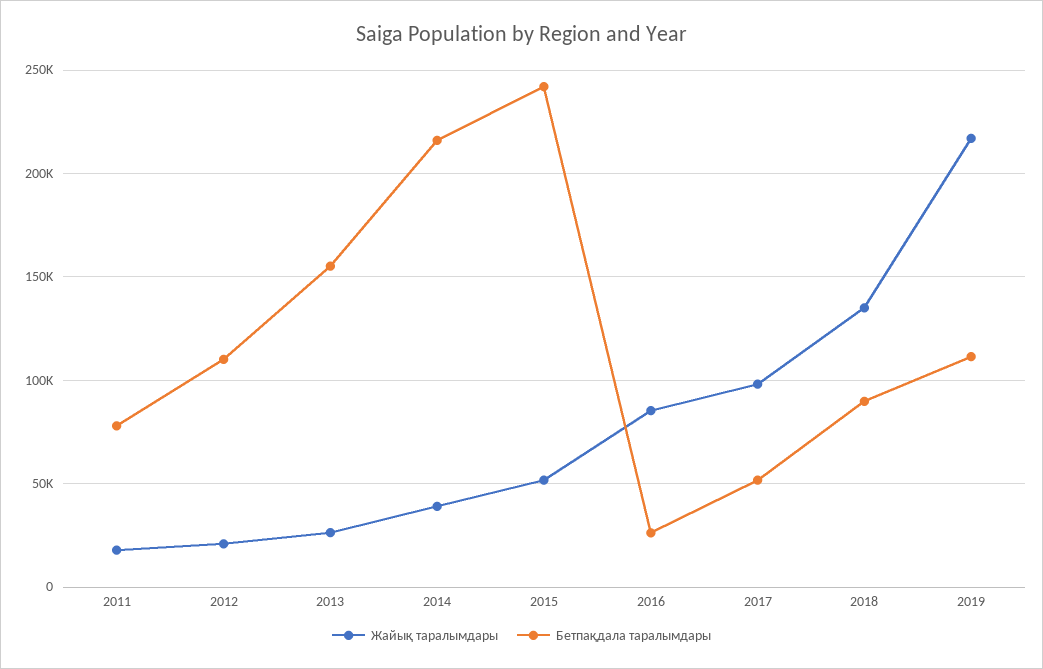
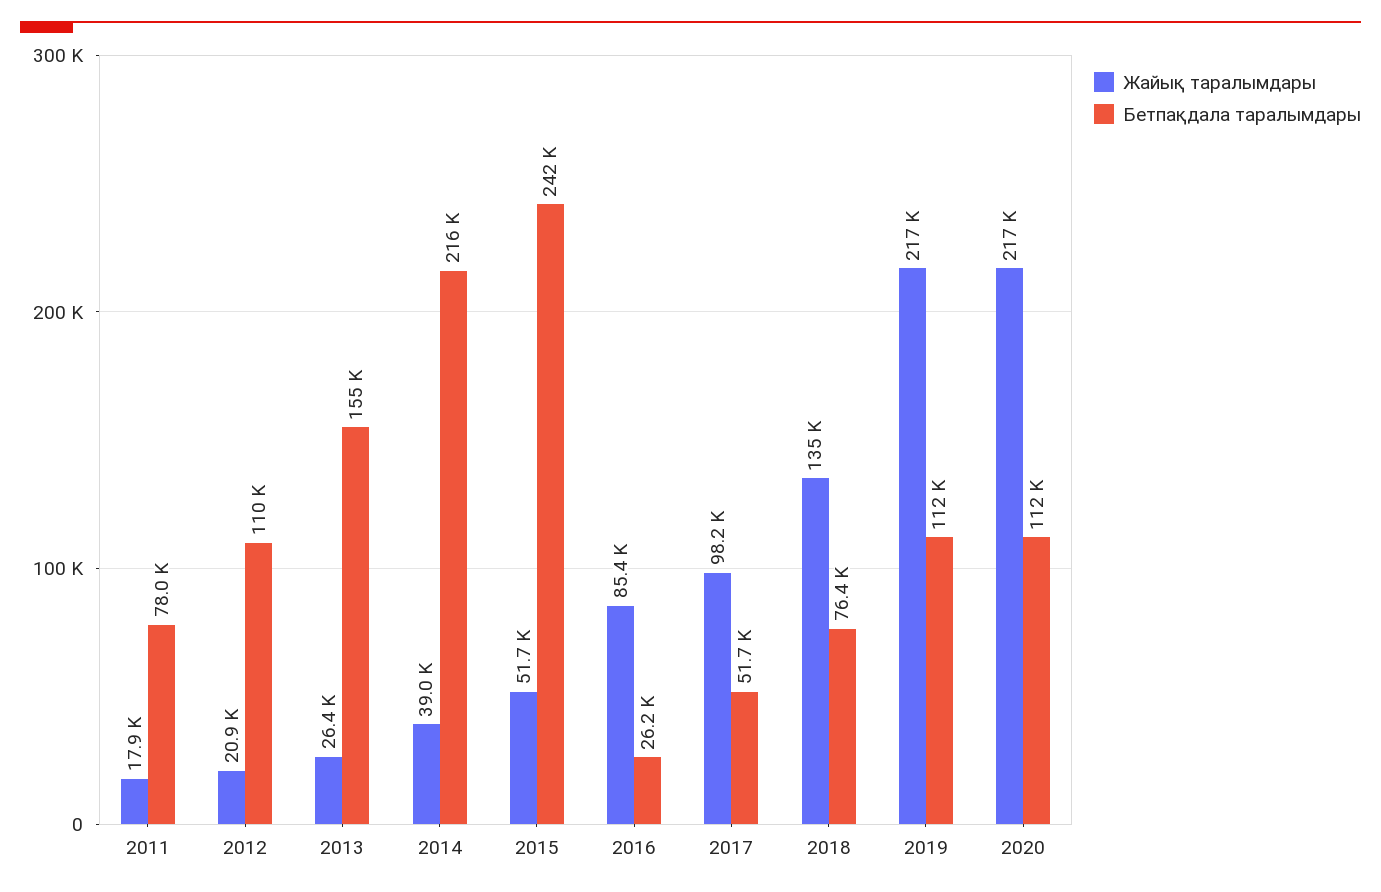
Бетпақдала таралымдары, 2018: 90000 -> 76400
Жайық таралымдары, 2020: none -> 217000
Бетпақдала таралымдары, 2020: none -> 112000

